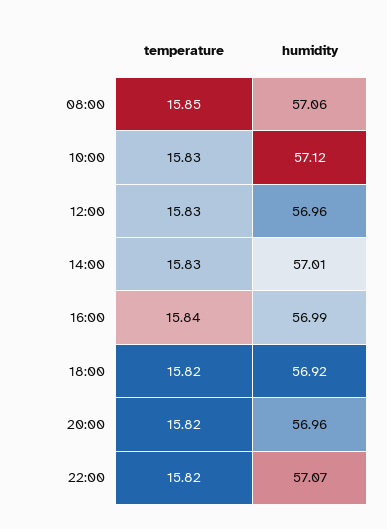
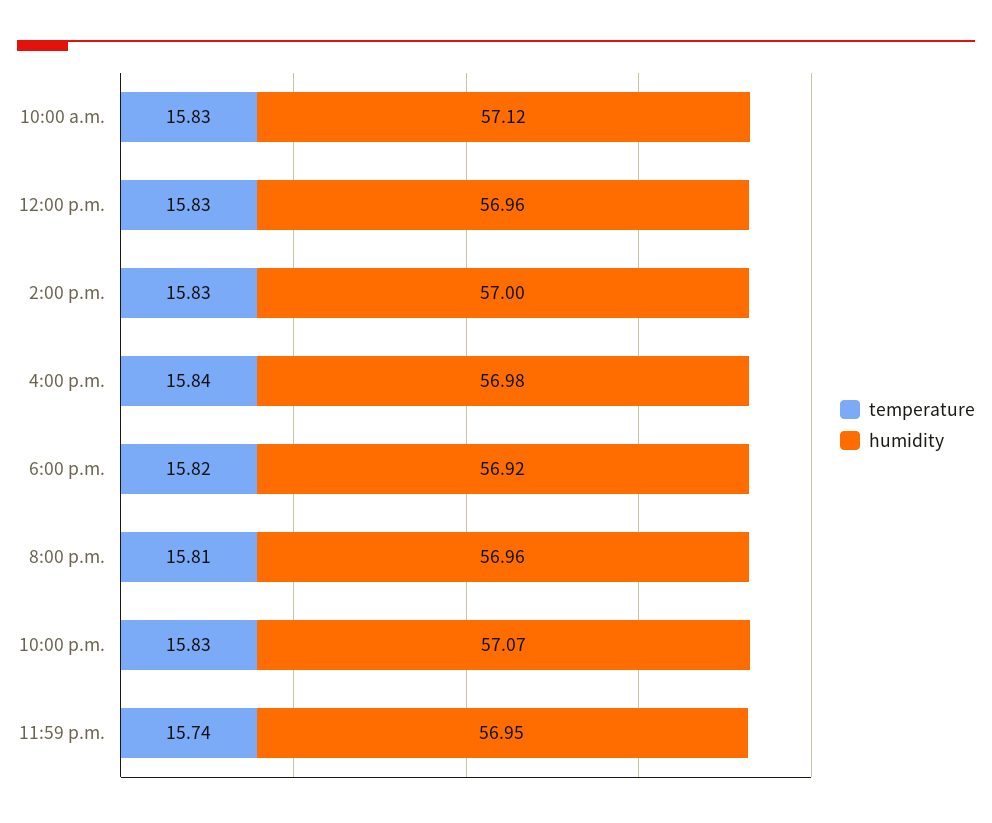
temperature, 08:00: 15.85 -> none
humidity, 08:00: 57.06 -> none
humidity, 14:00: 57.01 -> 57
humidity, 16:00: 56.99 -> 56.98
temperature, 20:00: 15.82 -> 15.81
temperature, 22:00: 15.82 -> 15.83
temperature, 11:59 p.m.: none -> 15.74
humidity, 11:59 p.m.: none -> 56.95

